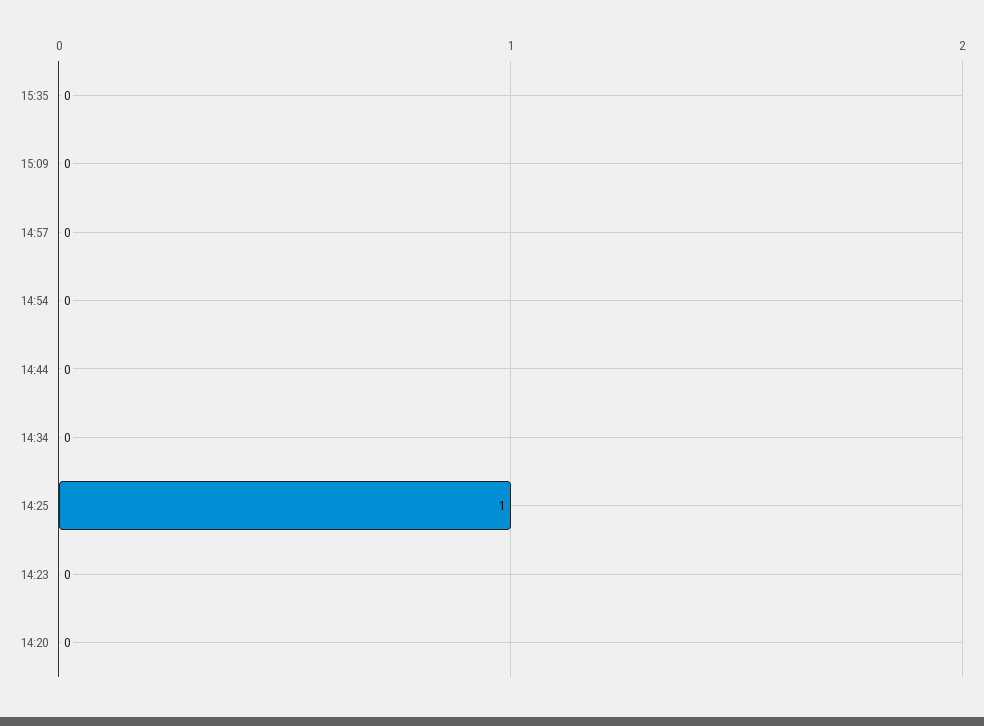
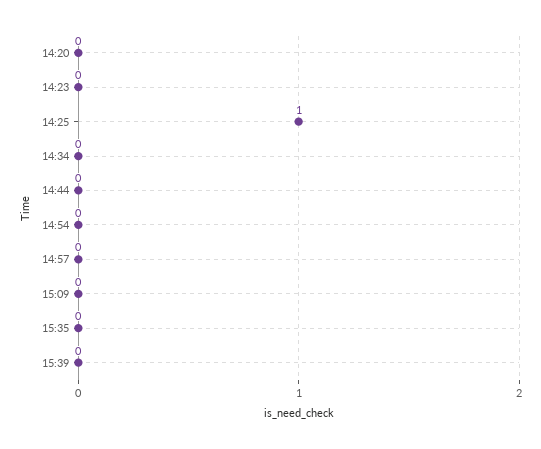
15:39: none -> 0

